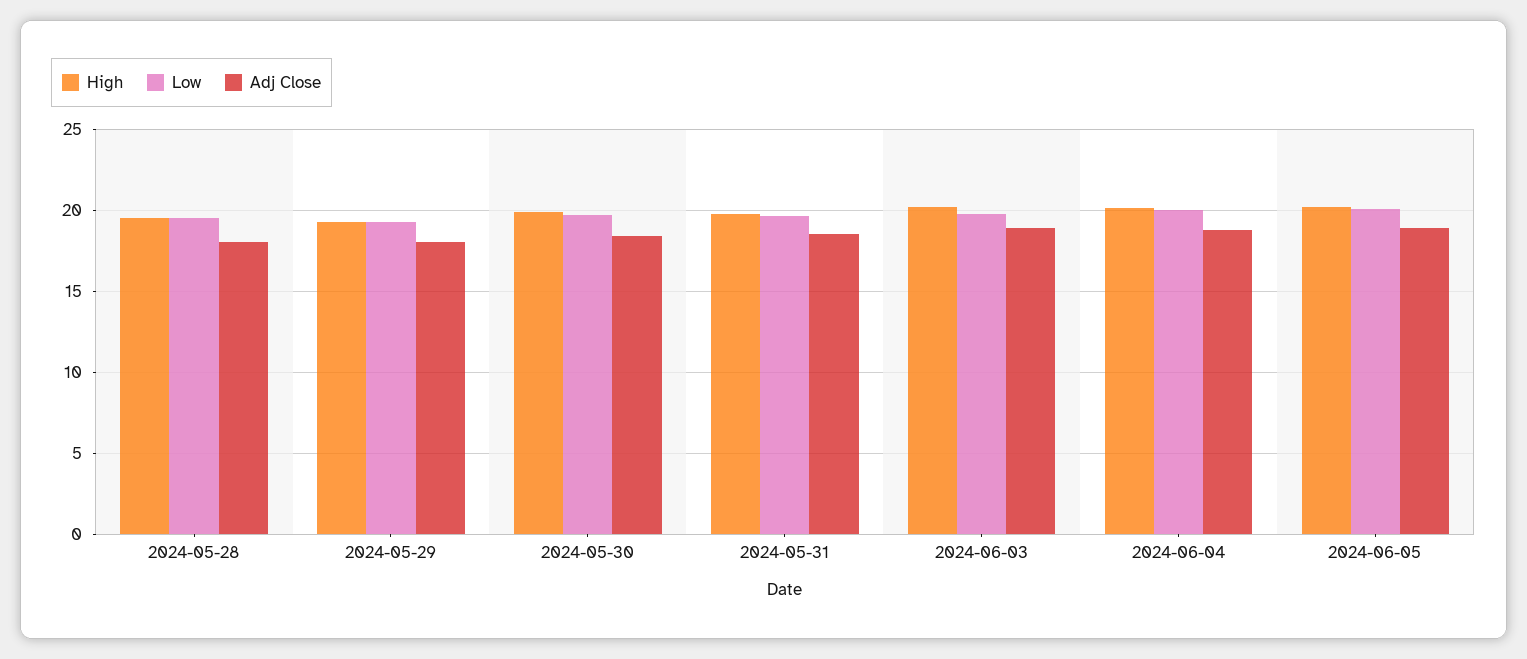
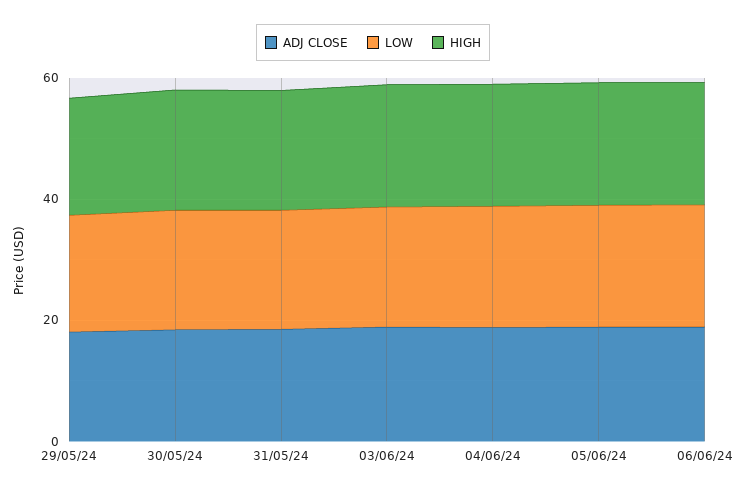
High, 2024-05-28: 19.5 -> none
Low, 2024-05-28: 19.5 -> none
Adj Close, 2024-05-28: 18 -> none
Adj Close, 06/06/24: none -> 20
Low, 06/06/24: none -> 20
High, 06/06/24: none -> 20

